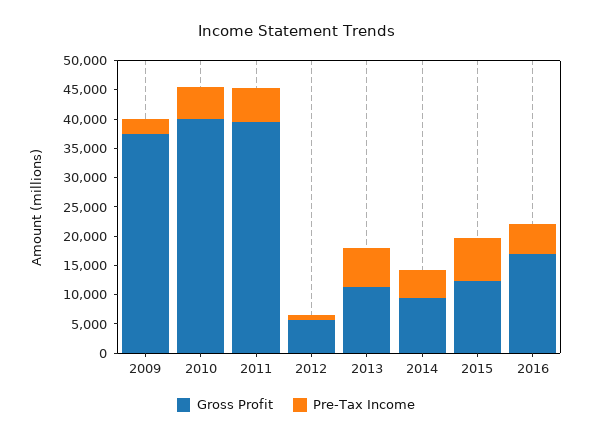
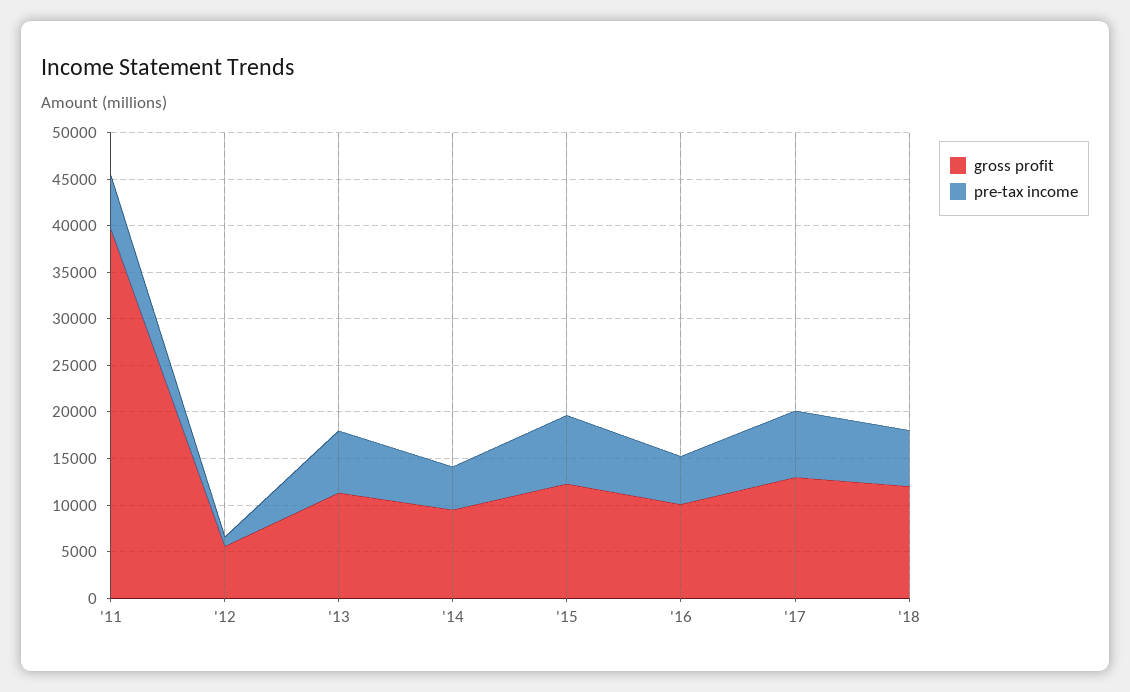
Gross Profit, 2009: 37500 -> none
Pre-Tax Income, 2009: 2500 -> none
Gross Profit, 2010: 40000 -> none
Pre-Tax Income, 2010: 5000 -> none
Gross Profit, 2016: 17500 -> 10000
Gross Profit, '17: none -> 13000
Pre-Tax Income, '17: none -> 7000
Gross Profit, '18: none -> 12000
Pre-Tax Income, '18: none -> 6000

